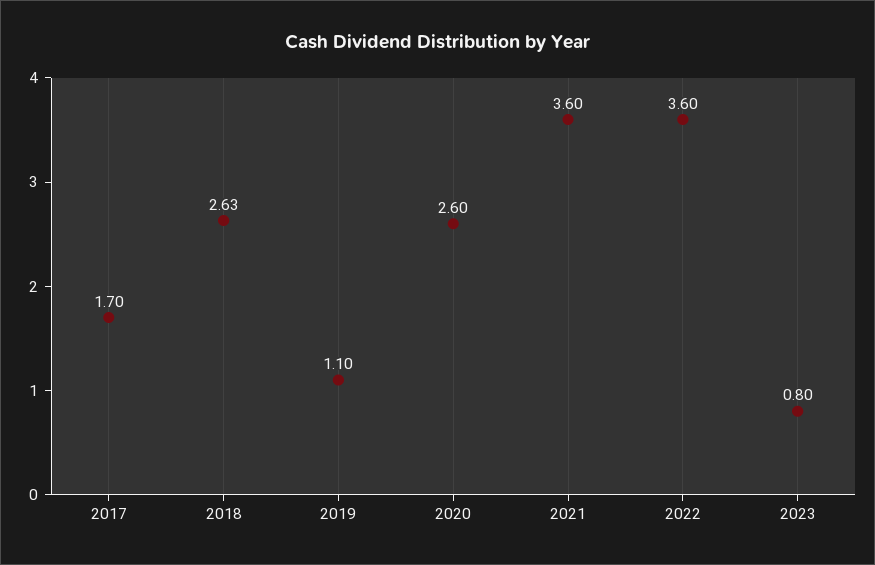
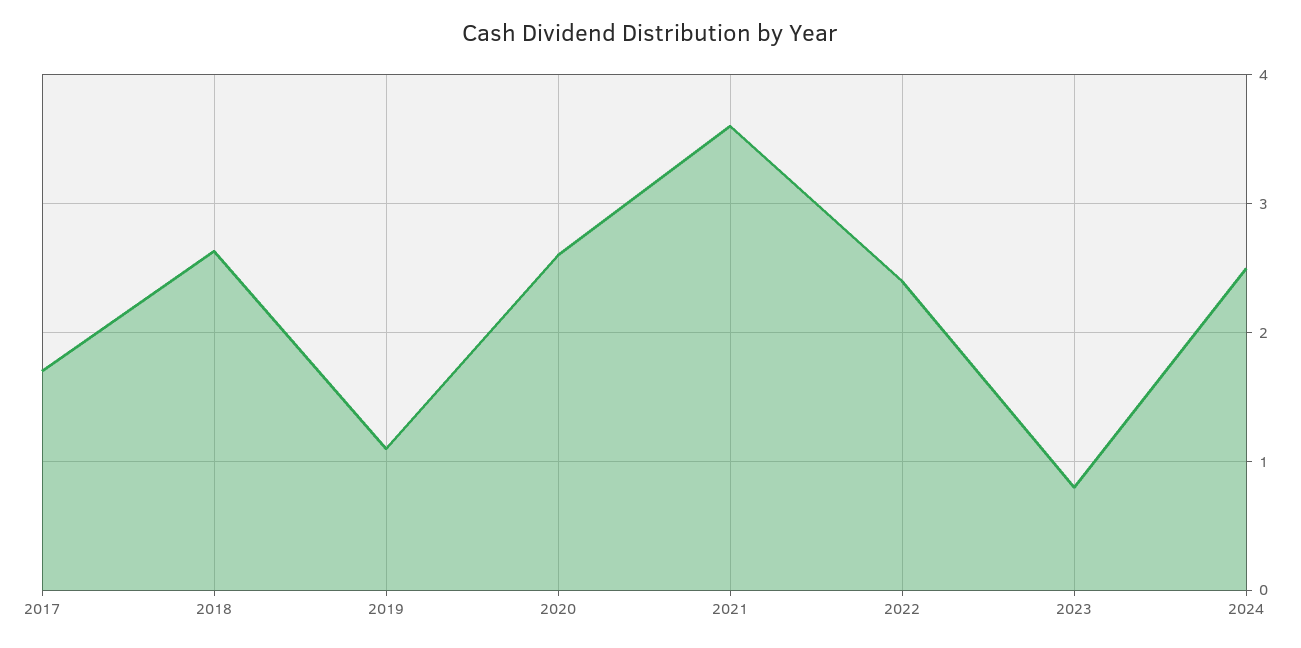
2022: 3.6 -> 2.4
2024: none -> 2.5

